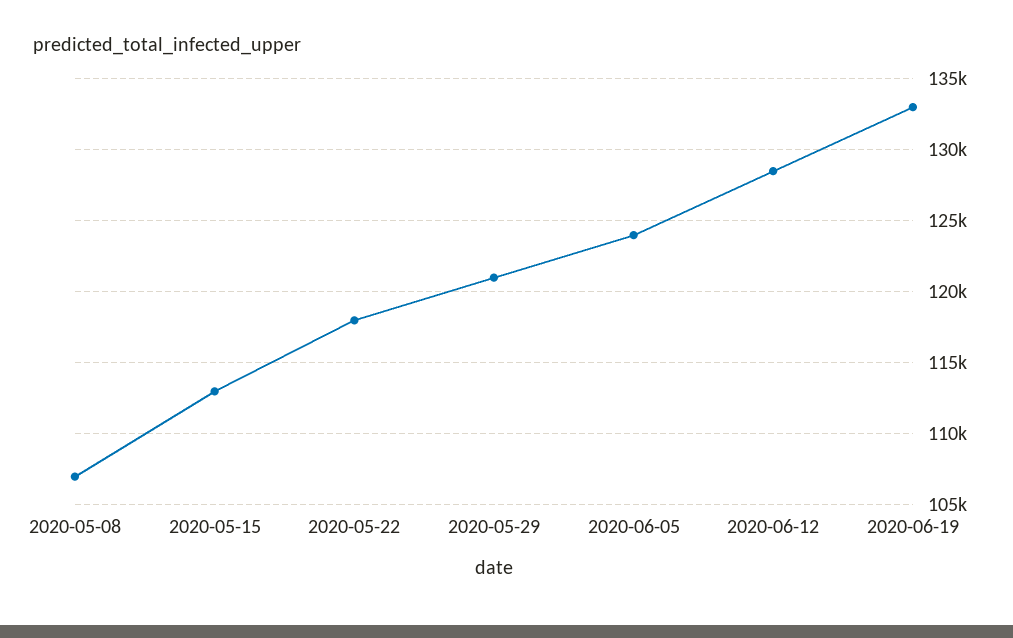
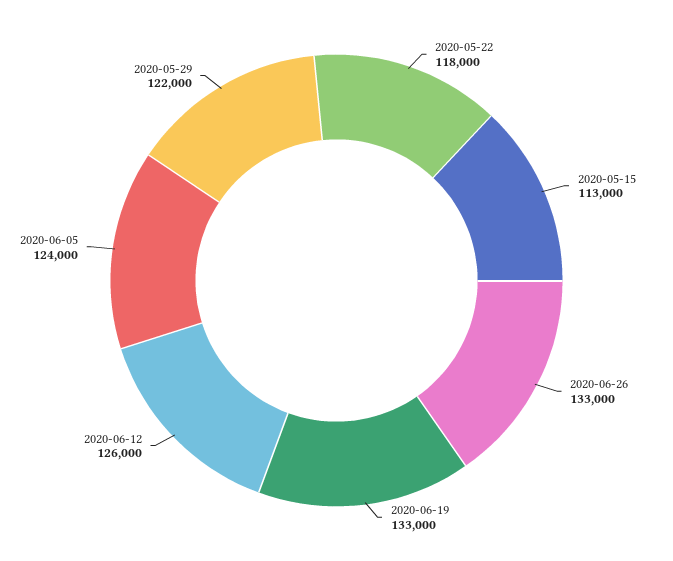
2020-05-08: 107000 -> none
2020-05-29: 121000 -> 122000
2020-06-12: 128500 -> 126000
2020-06-26: none -> 133000

